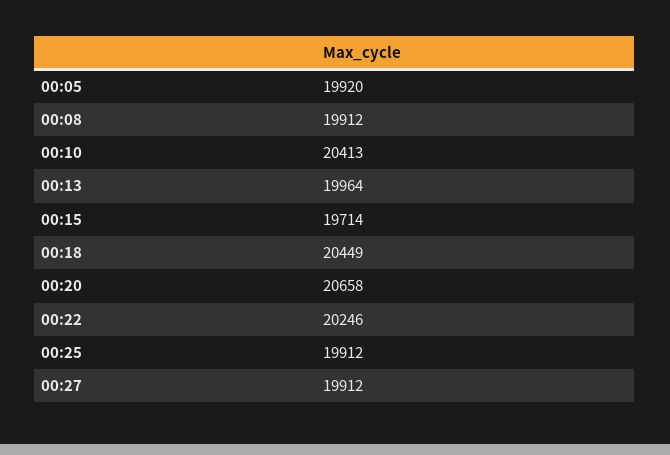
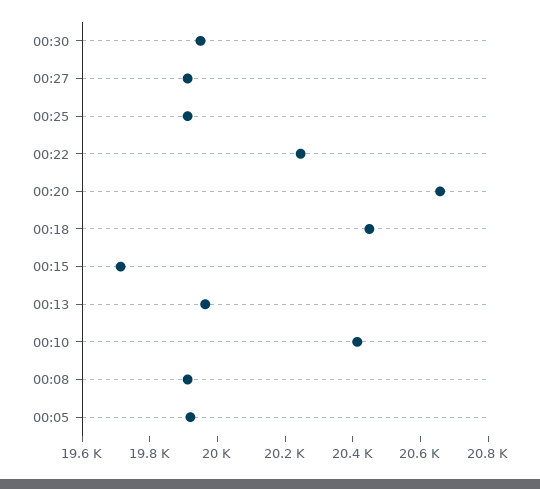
00:30: none -> 19950

